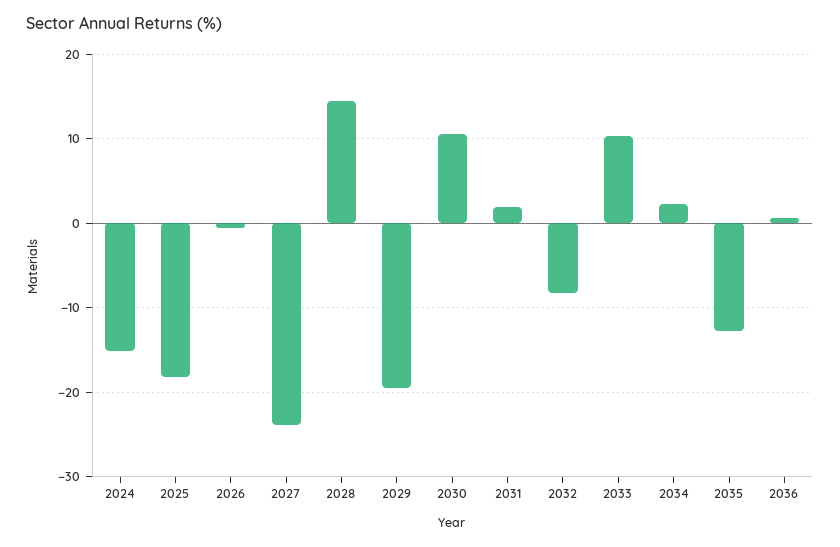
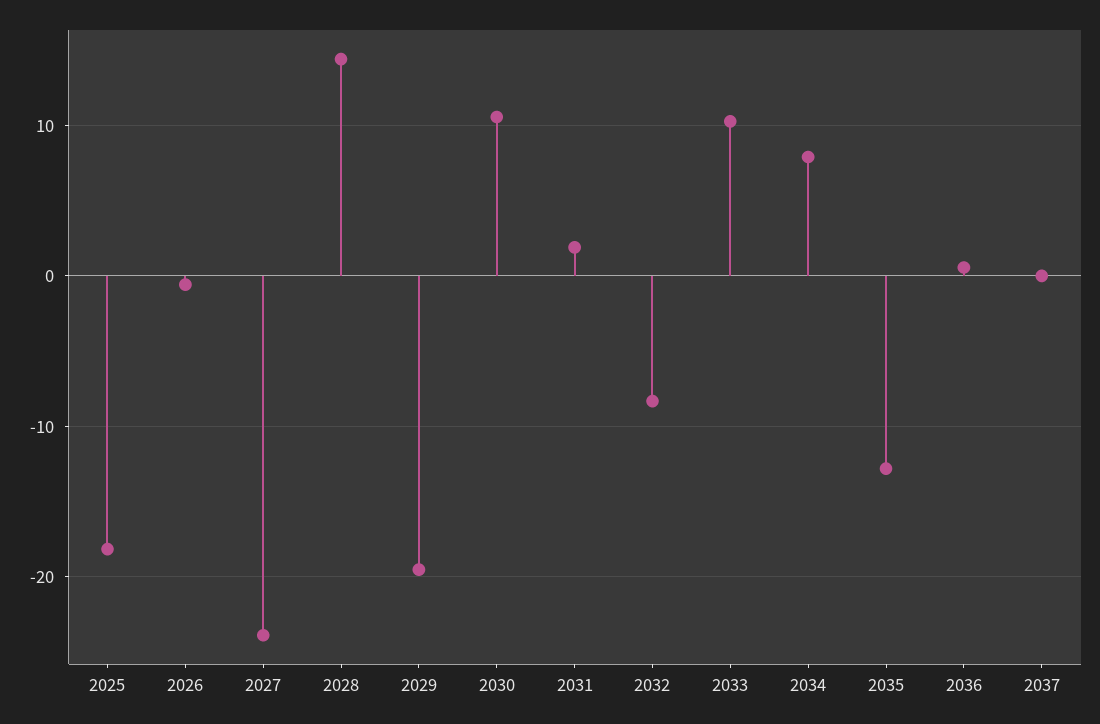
2024: -15 -> none
2034: 2 -> 8
2037: none -> 0

